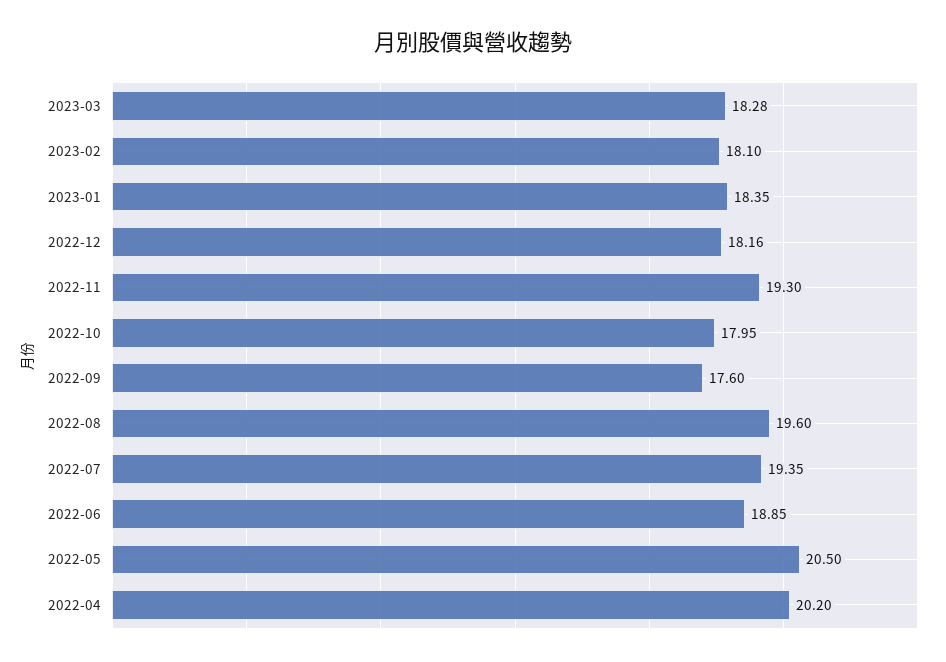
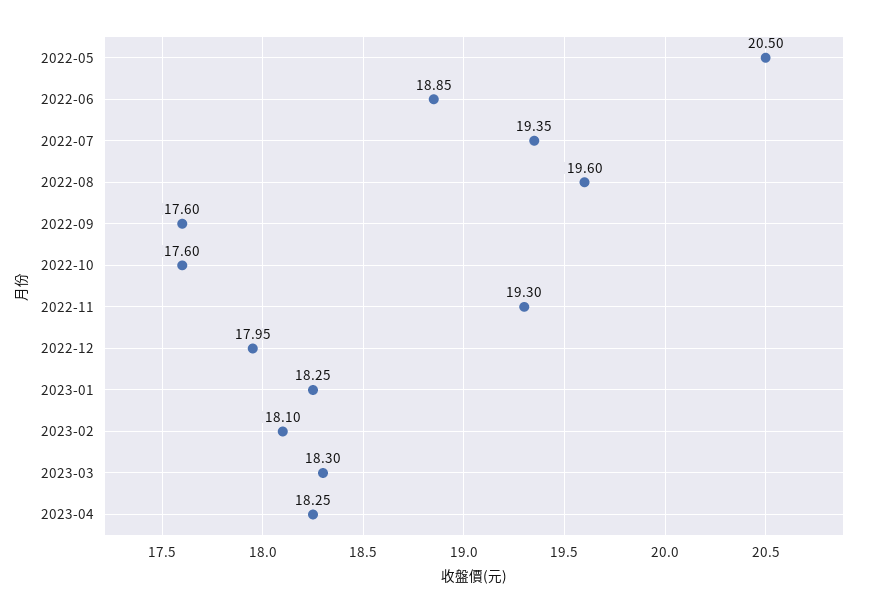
2023-03: 18.28 -> 18.3
2023-01: 18.35 -> 18.25
2022-12: 18.16 -> 17.95
2022-10: 17.95 -> 17.6
2022-04: 20.2 -> none
2023-04: none -> 18.25

